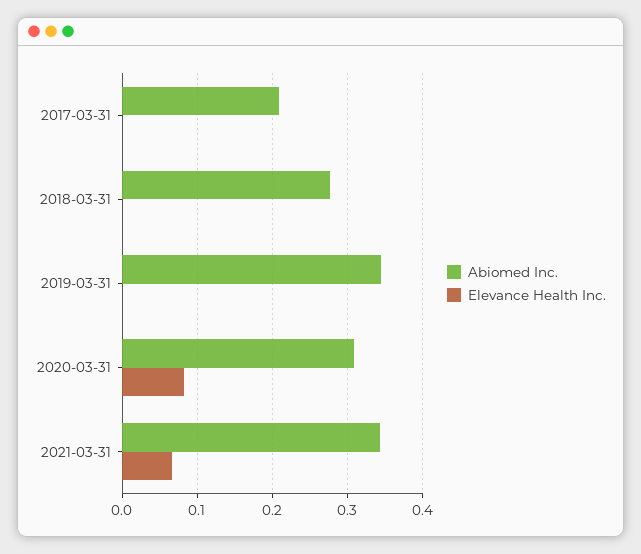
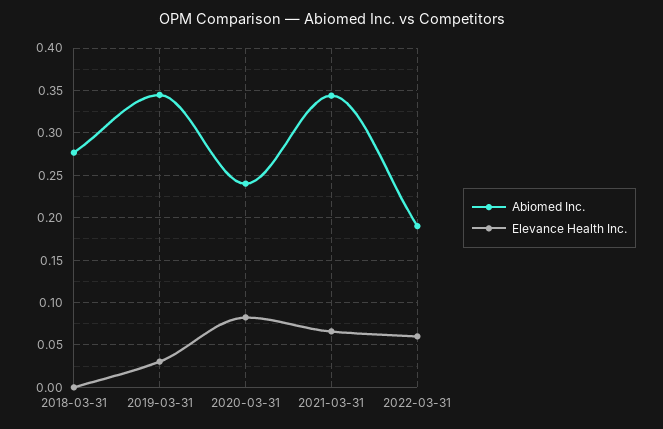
Abiomed Inc., 2017-03-31: 0.21 -> none
Elevance Health Inc., 2017-03-31: 0 -> none
Elevance Health Inc., 2019-03-31: 0 -> 0.03
Abiomed Inc., 2020-03-31: 0.31 -> 0.24
Abiomed Inc., 2022-03-31: none -> 0.19
Elevance Health Inc., 2022-03-31: none -> 0.06

